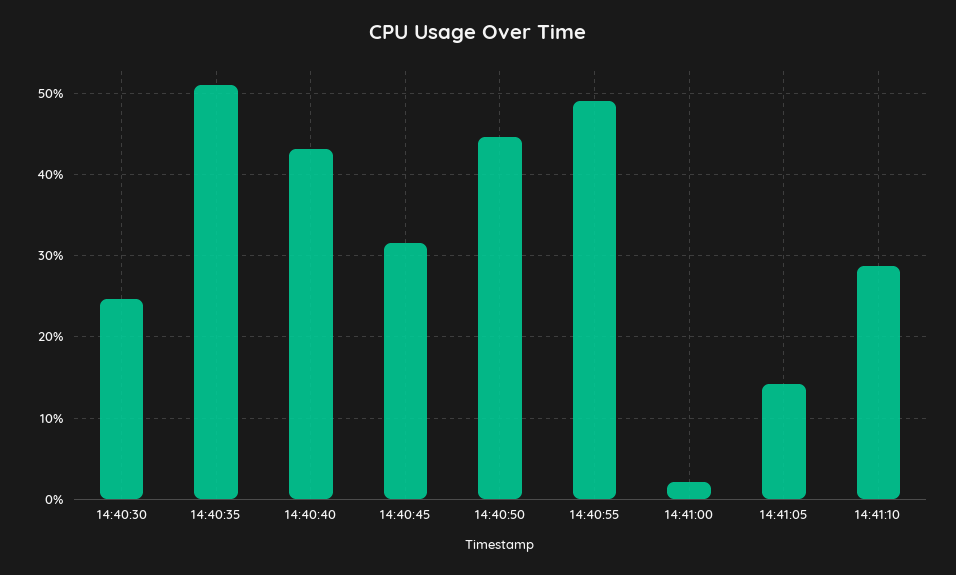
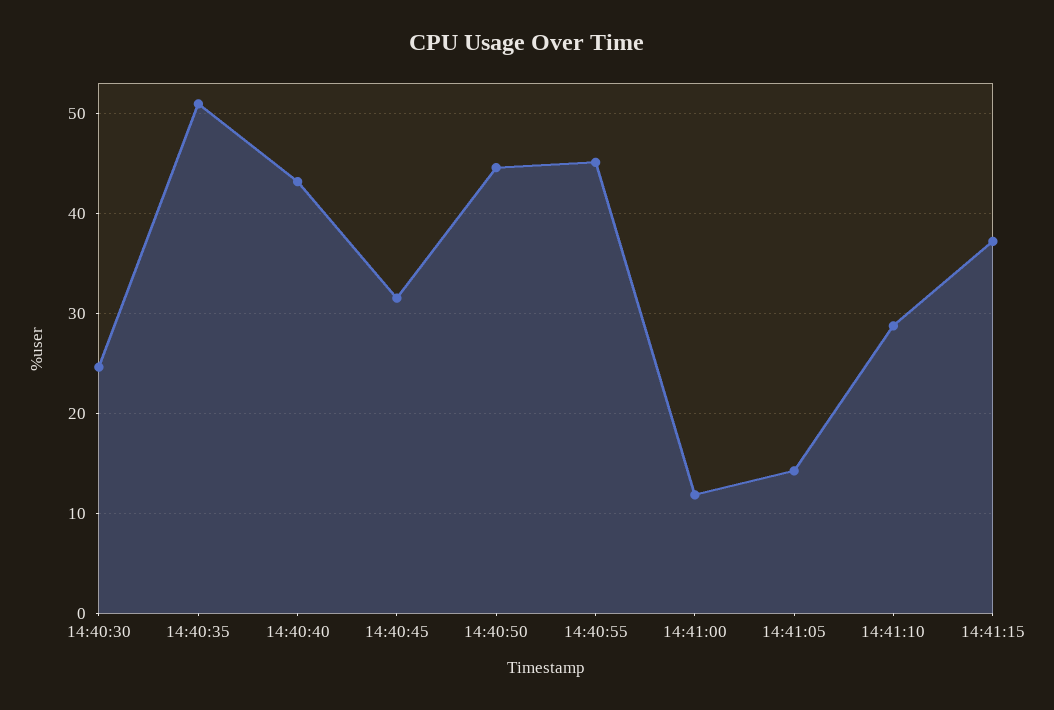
14:40:55: 49 -> 45
14:41:00: 2 -> 12
14:41:15: none -> 37

